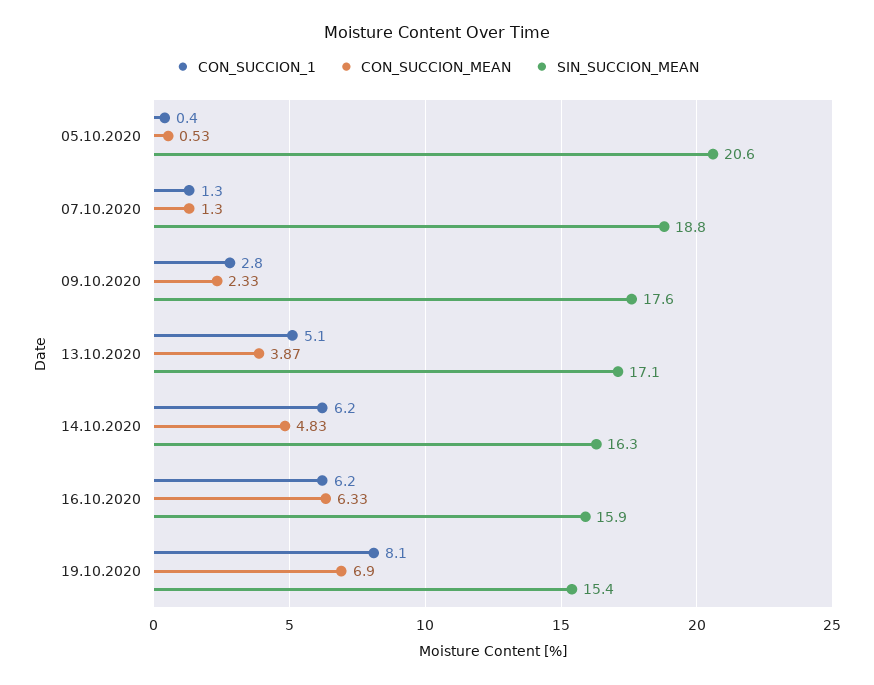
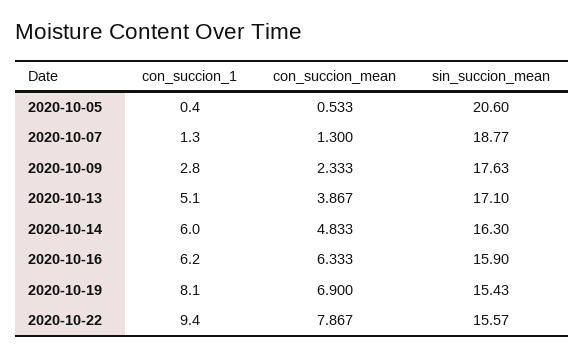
CON_SUCCION_1, 14.10.2020: 6.2 -> 6
CON_SUCCION_1, 2020-10-22: none -> 9.4
CON_SUCCION_MEAN, 2020-10-22: none -> 7.867
SIN_SUCCION_MEAN, 2020-10-22: none -> 15.57

